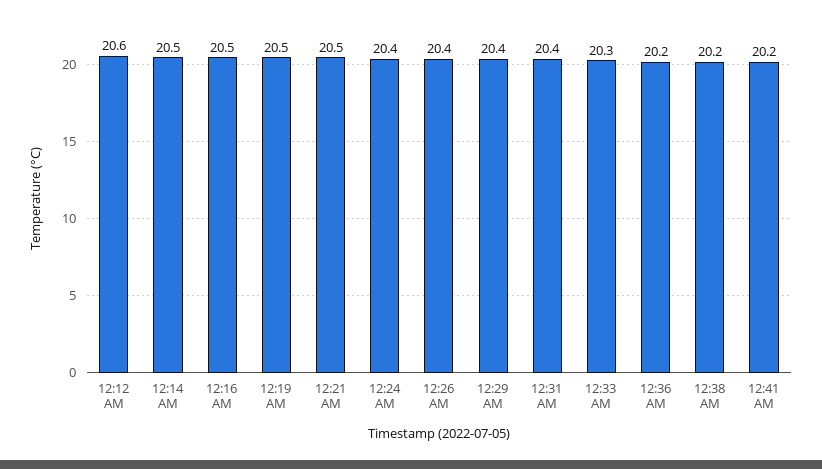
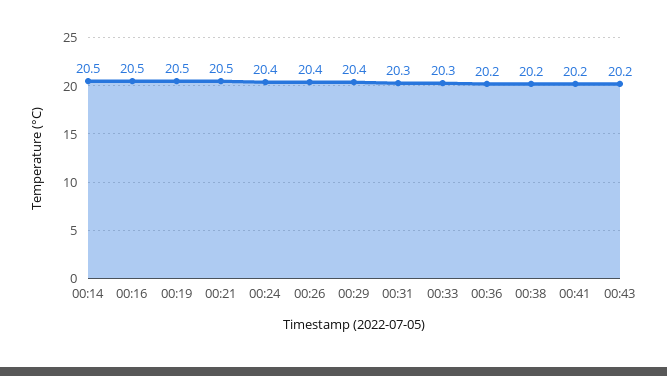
12:12 AM: 20.6 -> none
12:31 AM: 20.4 -> 20.3
00:43: none -> 20.2

